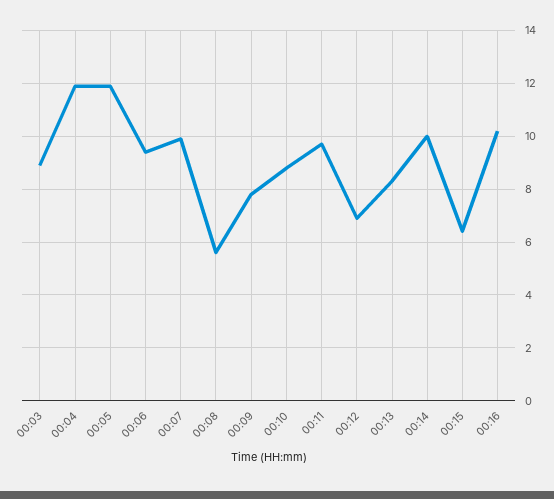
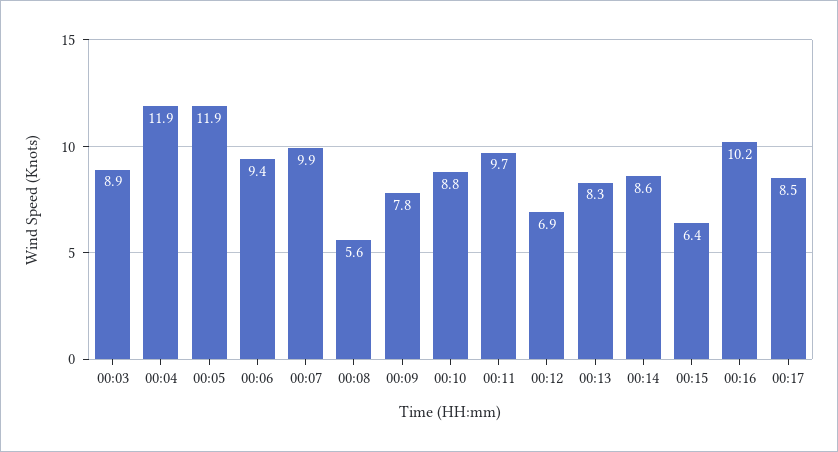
00:14: 10 -> 8.6
00:17: none -> 8.5

